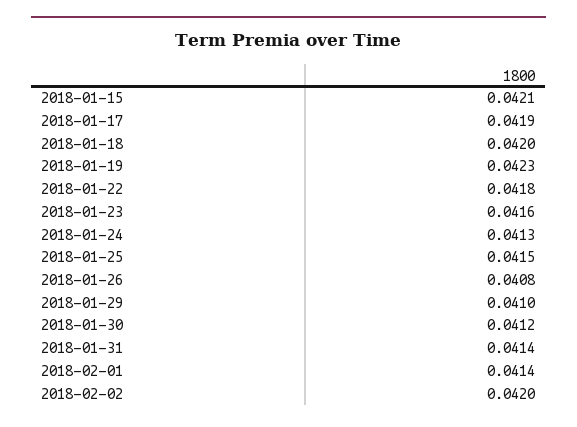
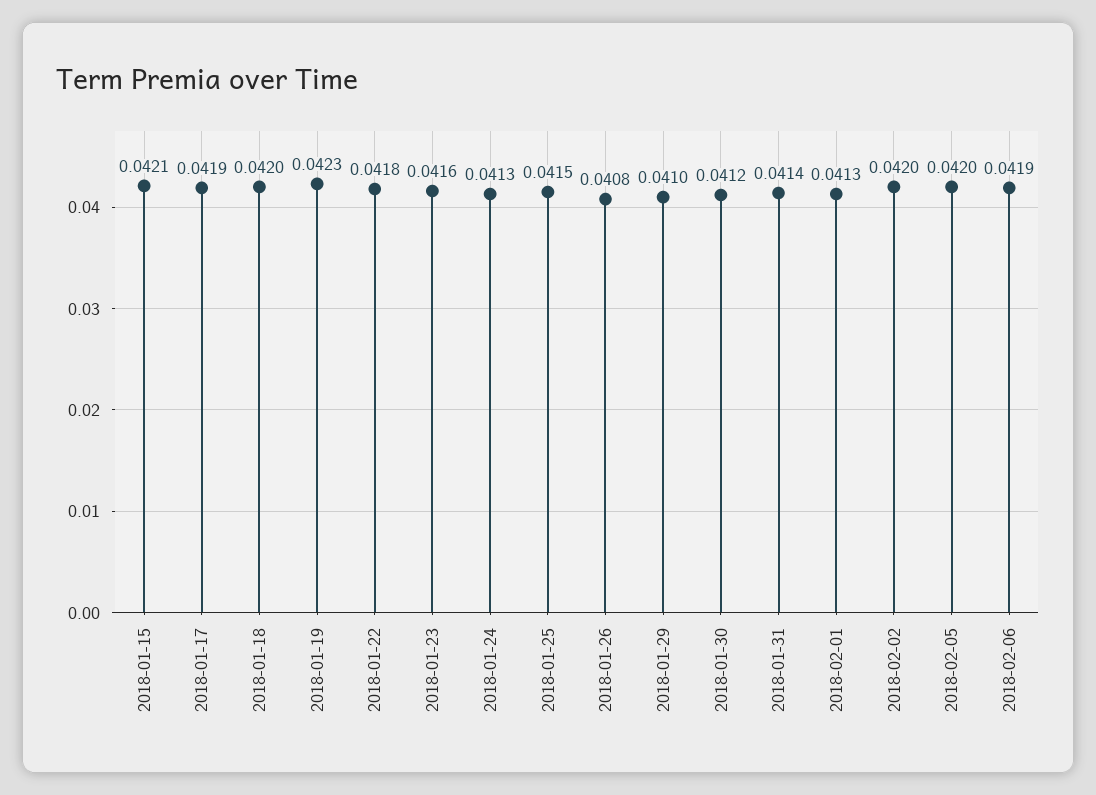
2018-02-01: 0.0414 -> 0.0413
2018-02-05: none -> 0.042
2018-02-06: none -> 0.0419

